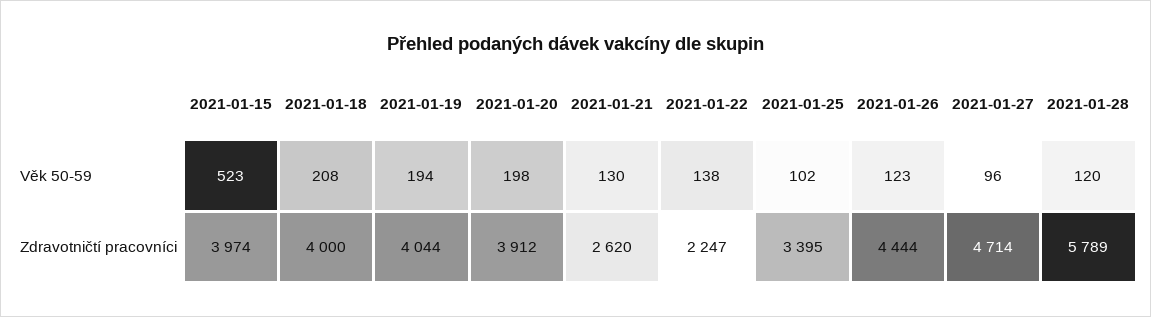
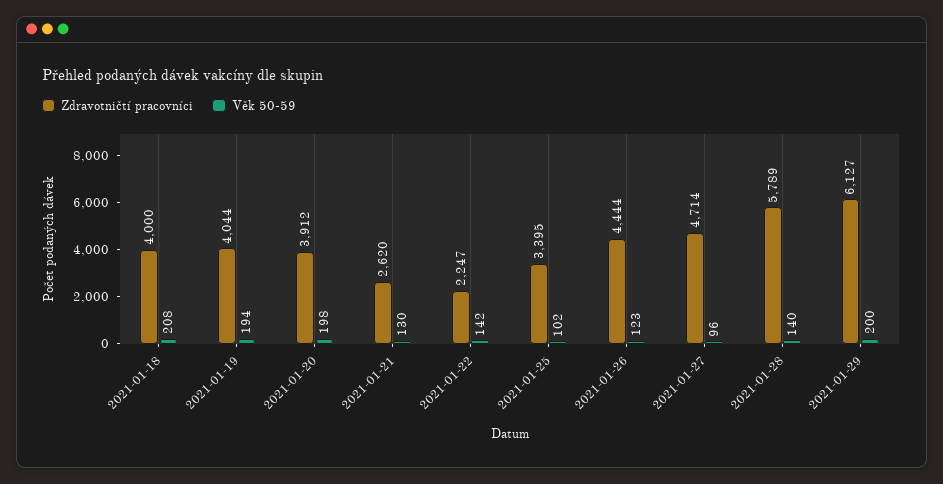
Věk 50-59, 2021-01-15: 523 -> none
Věk 50-59, 2021-01-22: 138 -> 142
Věk 50-59, 2021-01-28: 120 -> 140
Zdravotničtí pracovníci, 2021-01-15: 3974 -> none
Zdravotničtí pracovníci, 2021-01-29: none -> 6127
Věk 50-59, 2021-01-29: none -> 200

